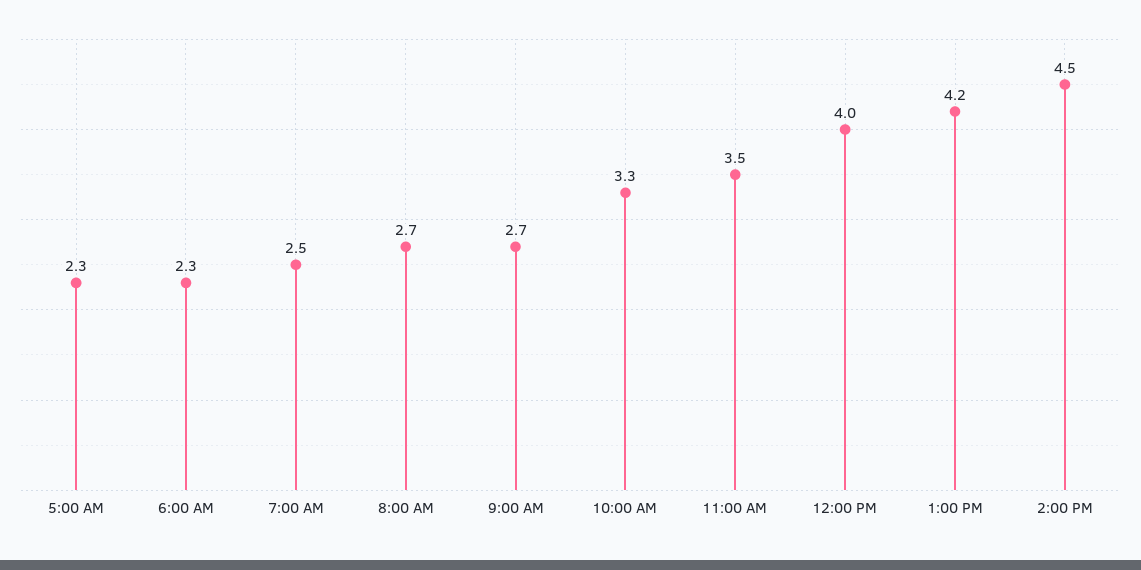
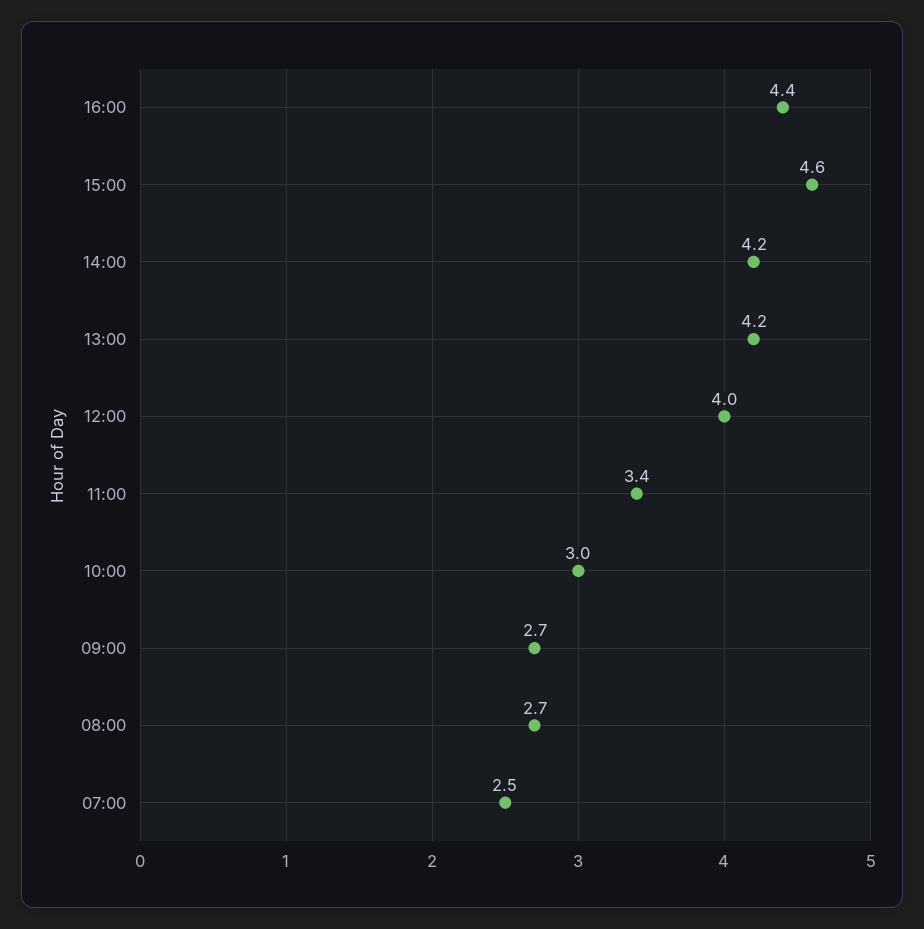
5:00 AM: 2.3 -> none
6:00 AM: 2.3 -> none
10:00 AM: 3.3 -> 3
11:00 AM: 3.5 -> 3.4
2:00 PM: 4.5 -> 4.2
16:00: none -> 4.4
15:00: none -> 4.6

